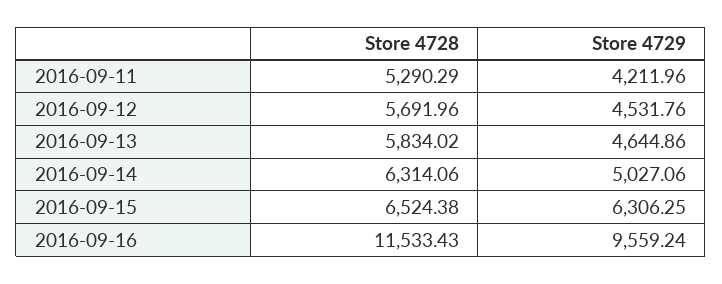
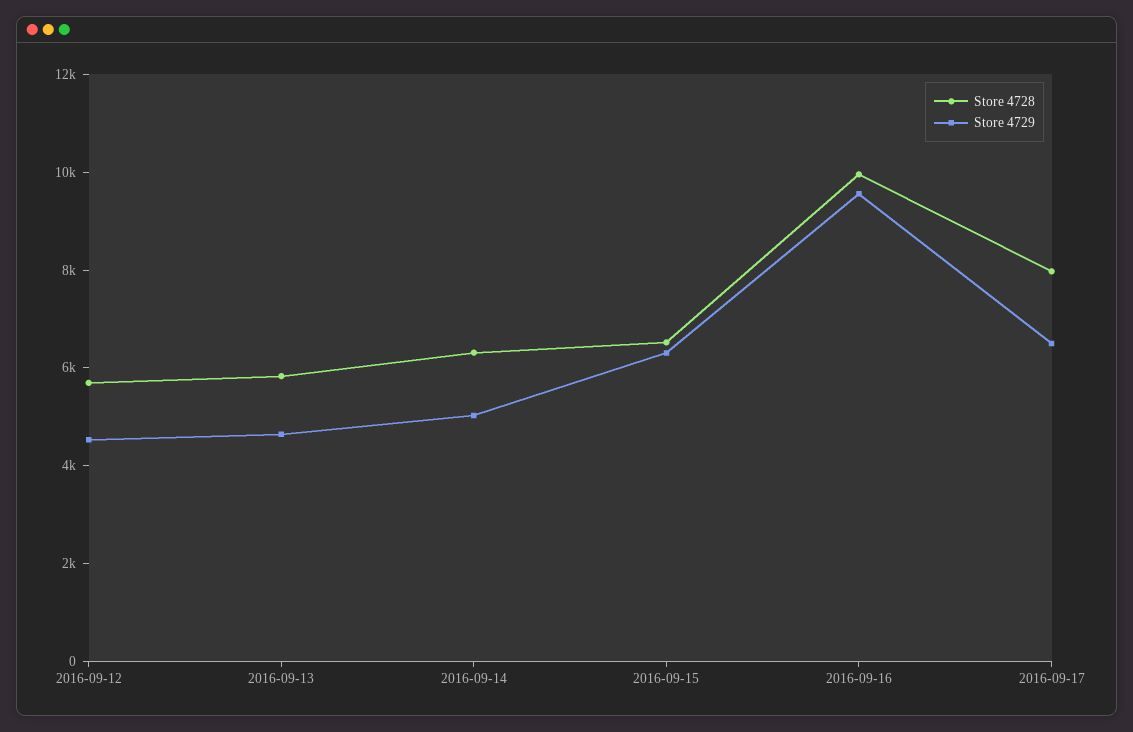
Store 4728, 2016-09-11: 5290.29 -> none
Store 4729, 2016-09-11: 4211.96 -> none
Store 4728, 2016-09-16: 11533.43 -> 10000
Store 4728, 2016-09-17: none -> 8000
Store 4729, 2016-09-17: none -> 6500

